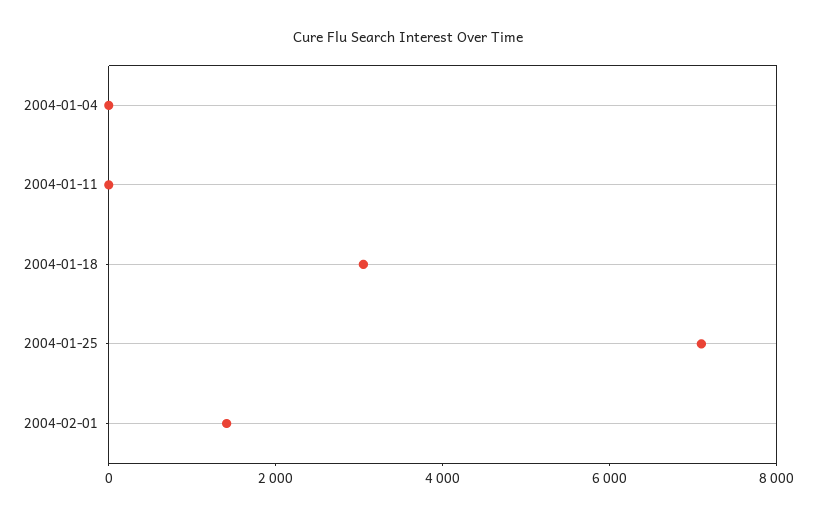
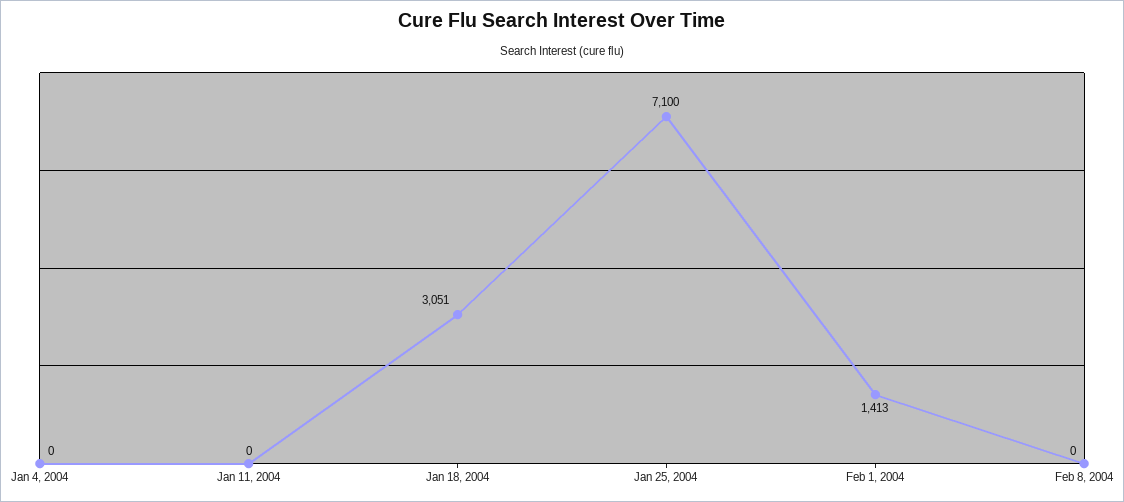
Feb 8, 2004: none -> 0

